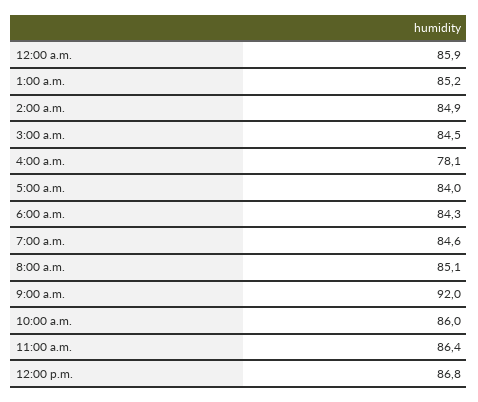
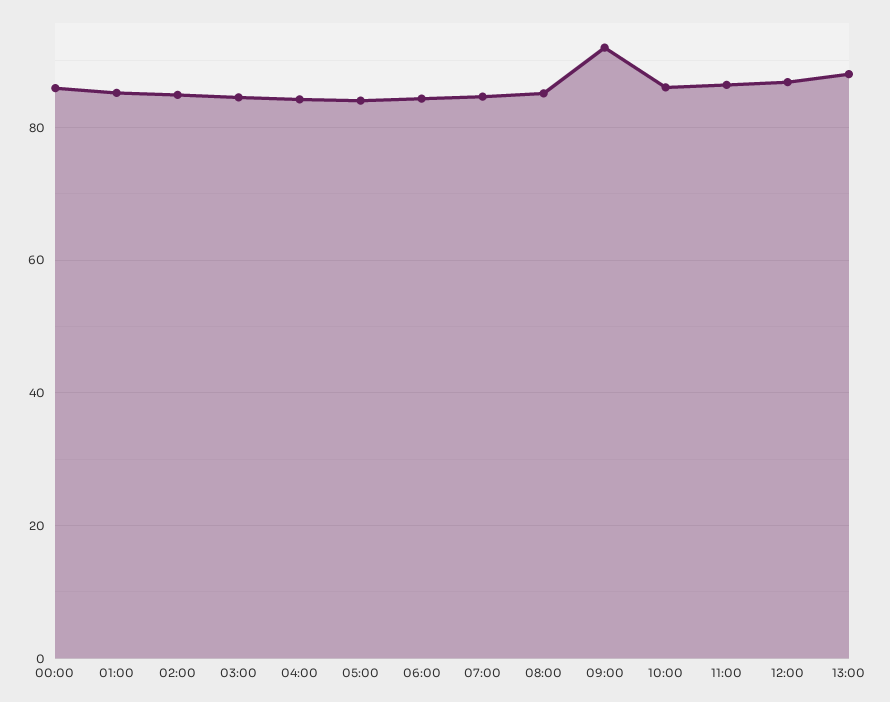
4:00 a.m.: 78.1 -> 84
13:00: none -> 88

